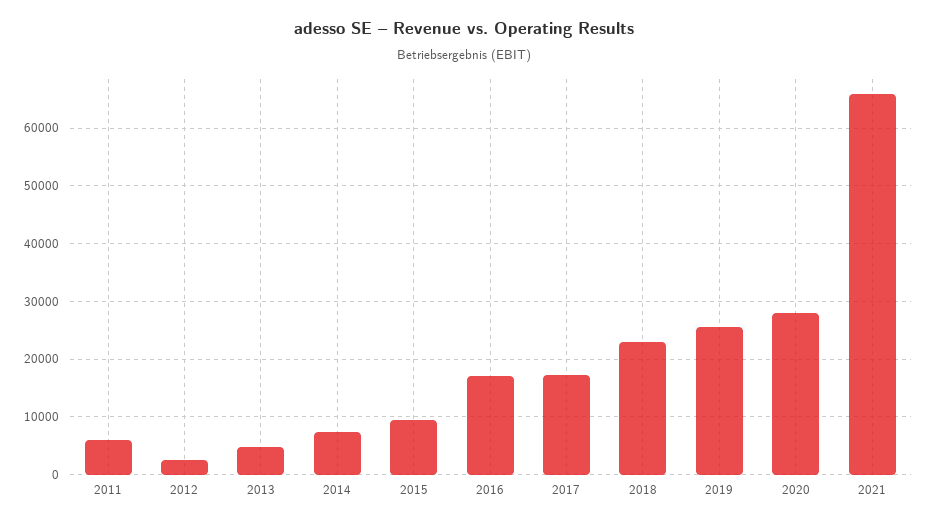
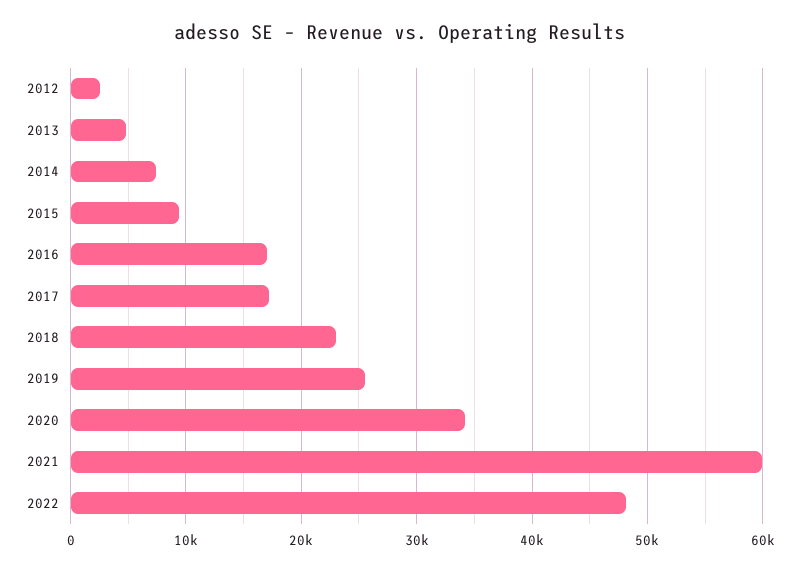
2011: 6000 -> none
2020: 28000 -> 34000
2021: 66000 -> 60000
2022: none -> 48000

